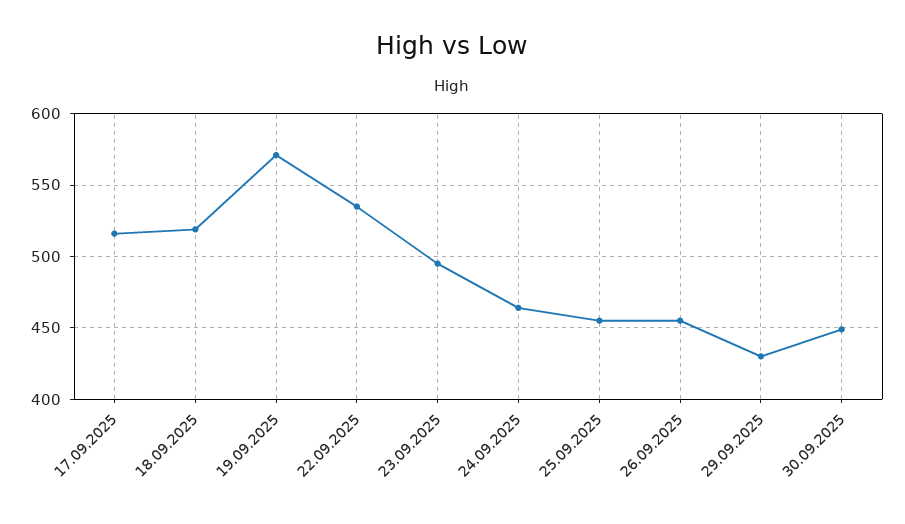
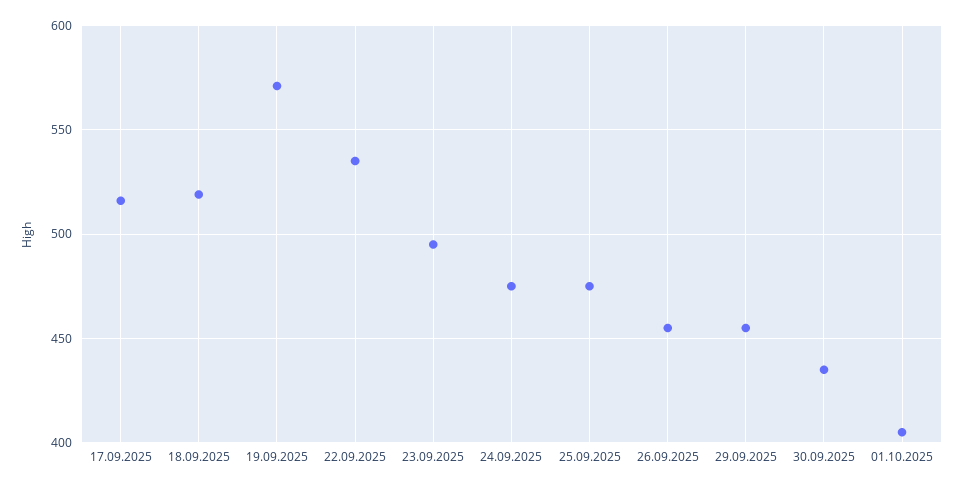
24.09.2025: 465 -> 475
25.09.2025: 455 -> 475
29.09.2025: 430 -> 455
30.09.2025: 450 -> 435
01.10.2025: none -> 405

